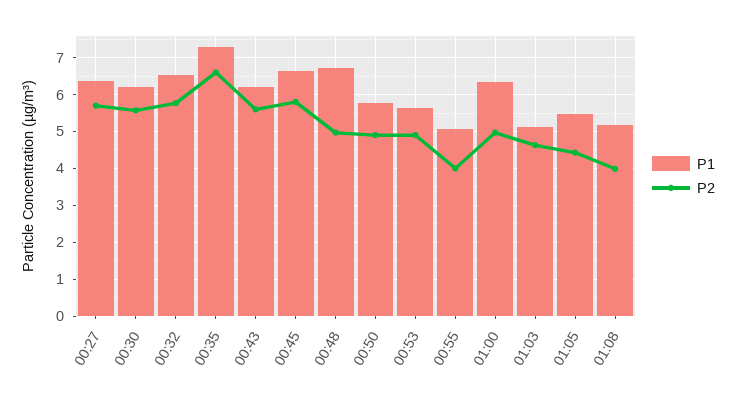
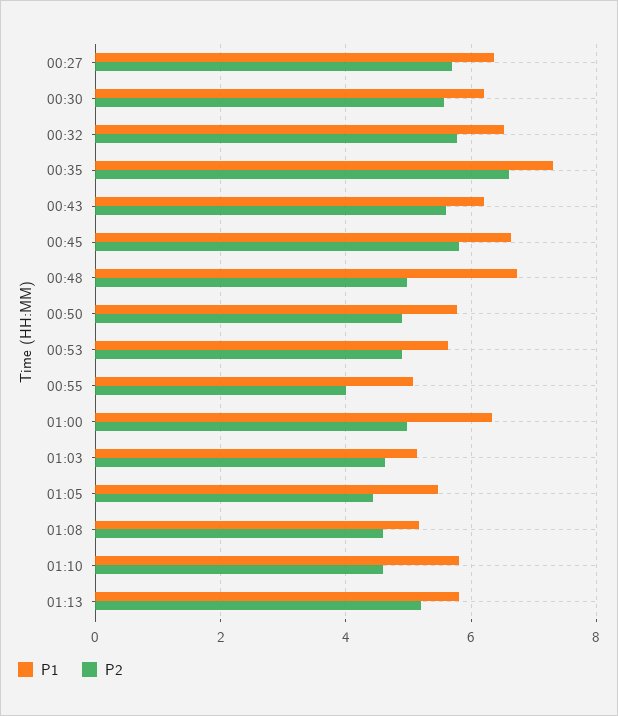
P2, 01:08: 4 -> 4.6
P1, 01:10: none -> 5.8
P2, 01:10: none -> 4.6
P1, 01:13: none -> 5.8
P2, 01:13: none -> 5.2

